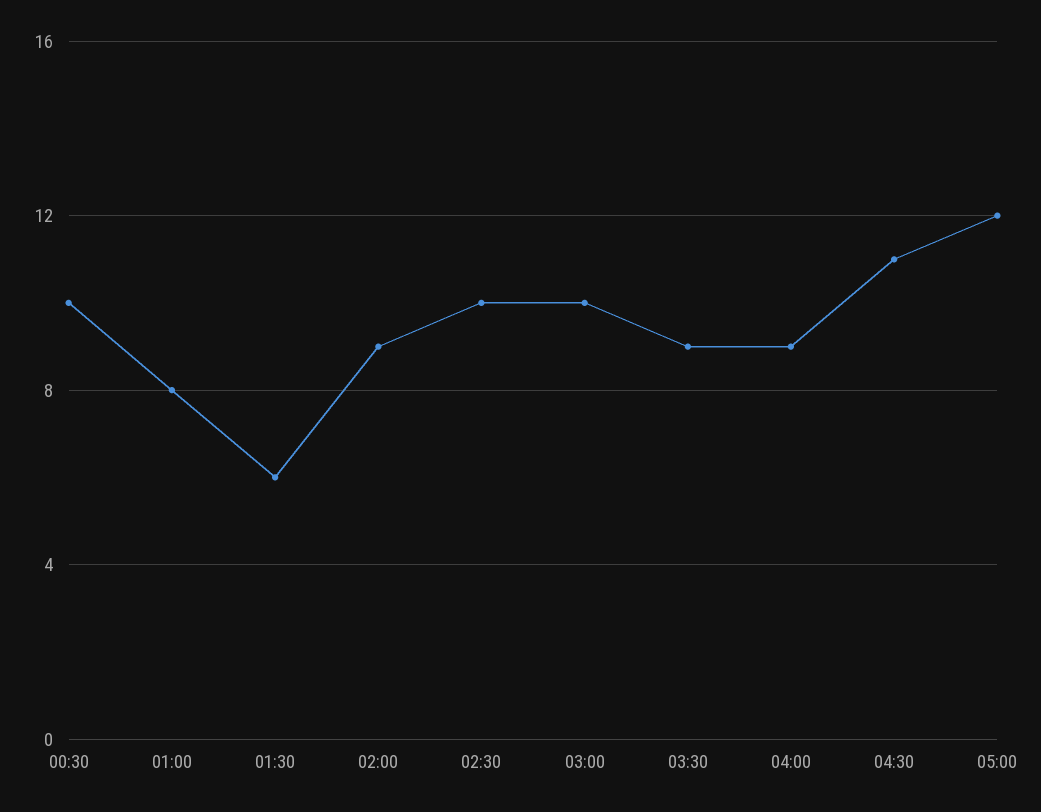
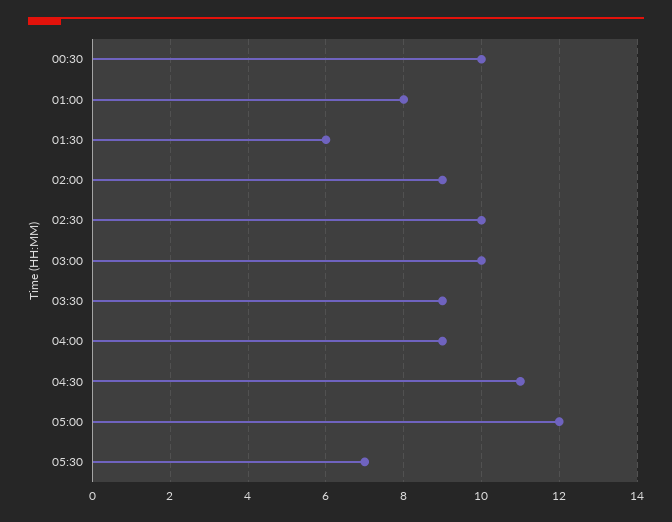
05:30: none -> 7

